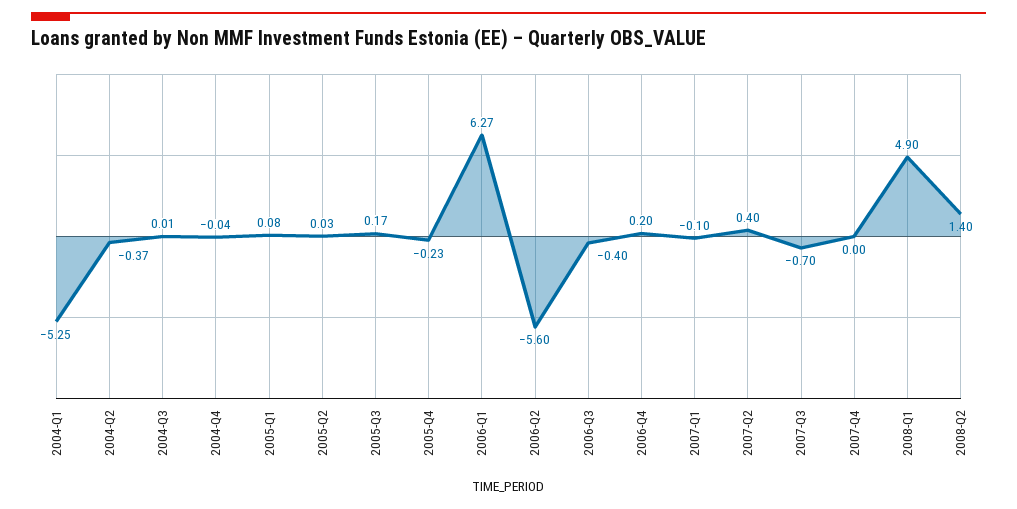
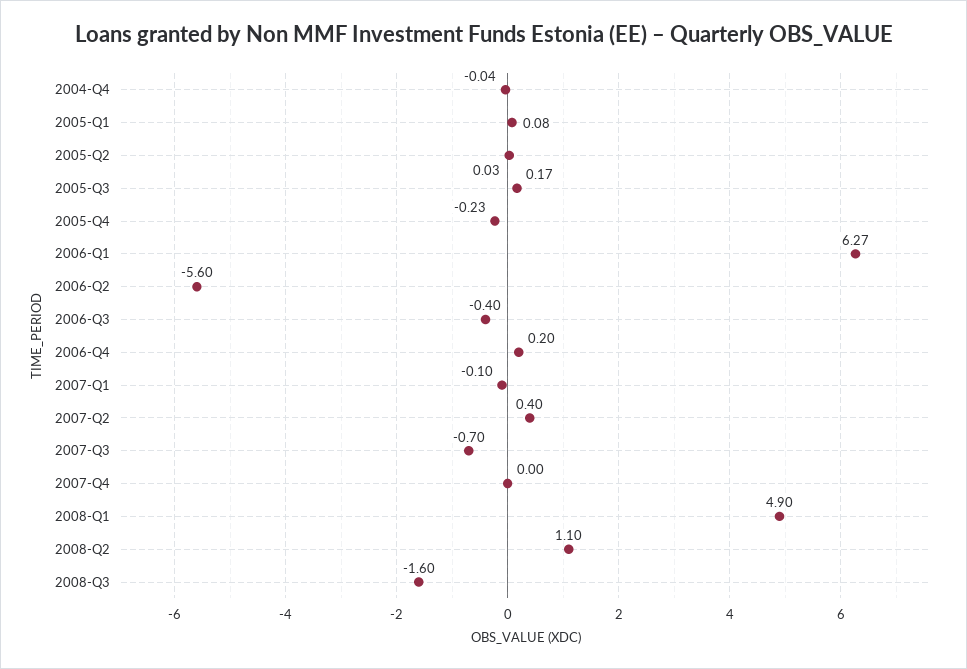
2004-Q1: -5.25 -> none
2004-Q2: -0.37 -> none
2004-Q3: 0.01 -> none
2008-Q2: 1.4 -> 1.1
2008-Q3: none -> -1.6

